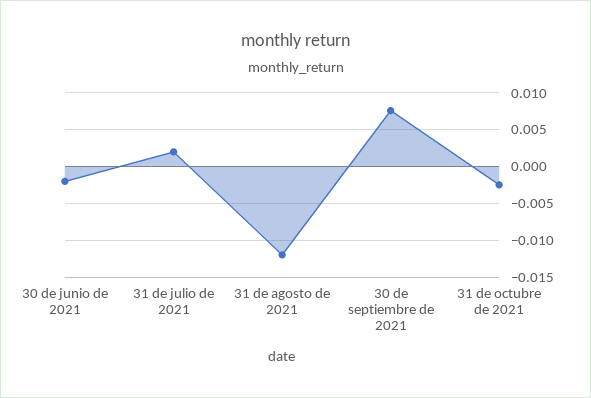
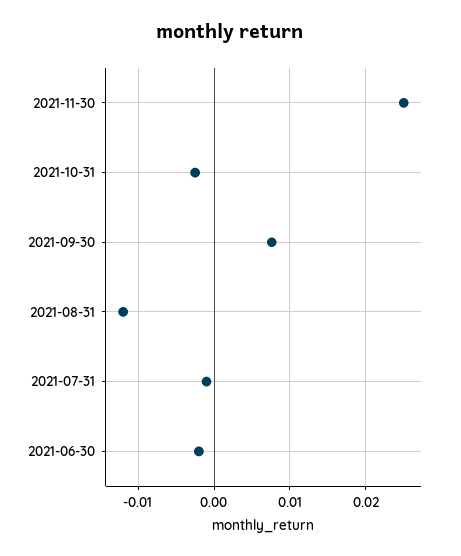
31 de julio de 2021: 0.002 -> -0.001
2021-11-30: none -> 0.025

